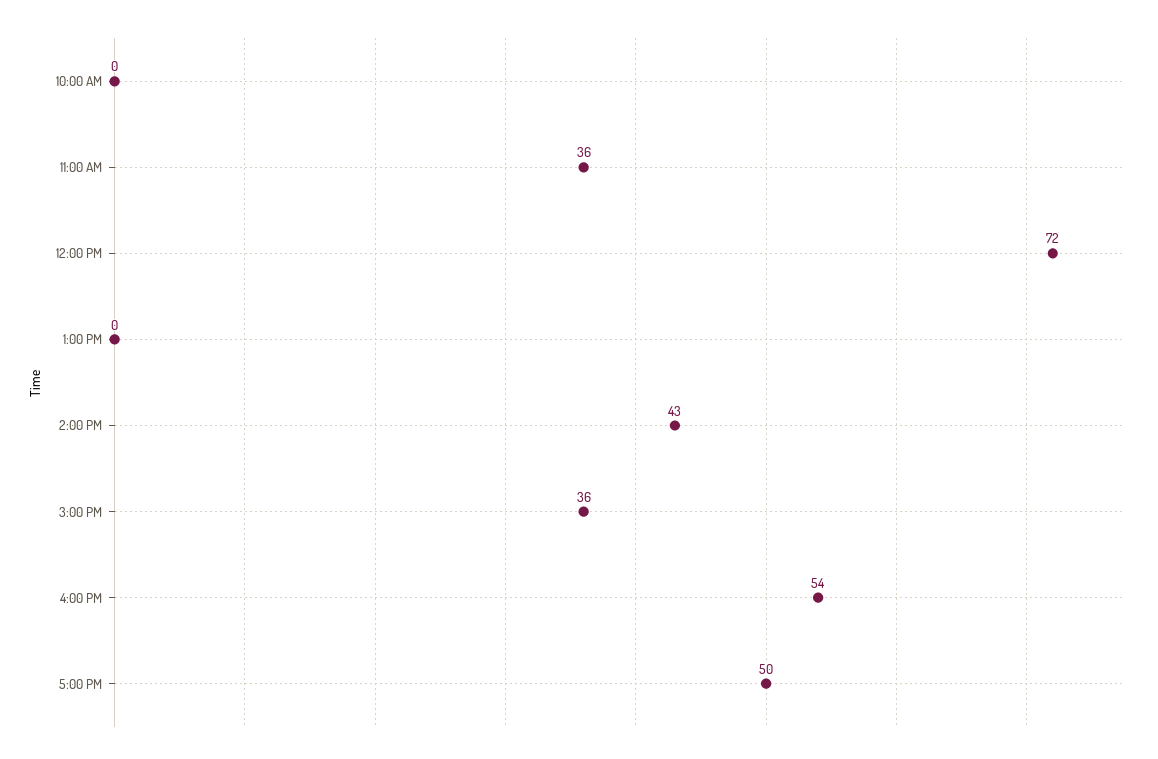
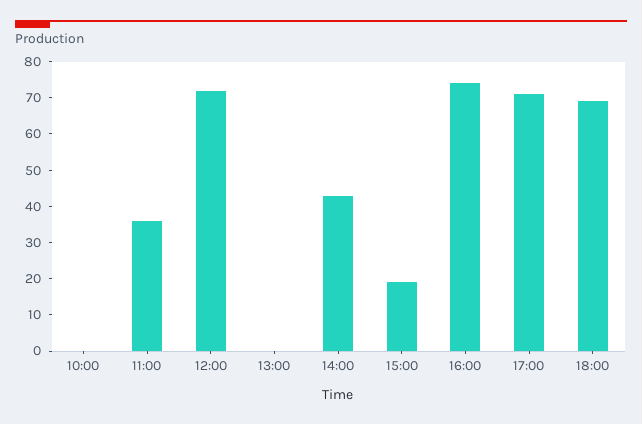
3:00 PM: 36 -> 20
4:00 PM: 54 -> 75
5:00 PM: 50 -> 70
18:00: none -> 70

